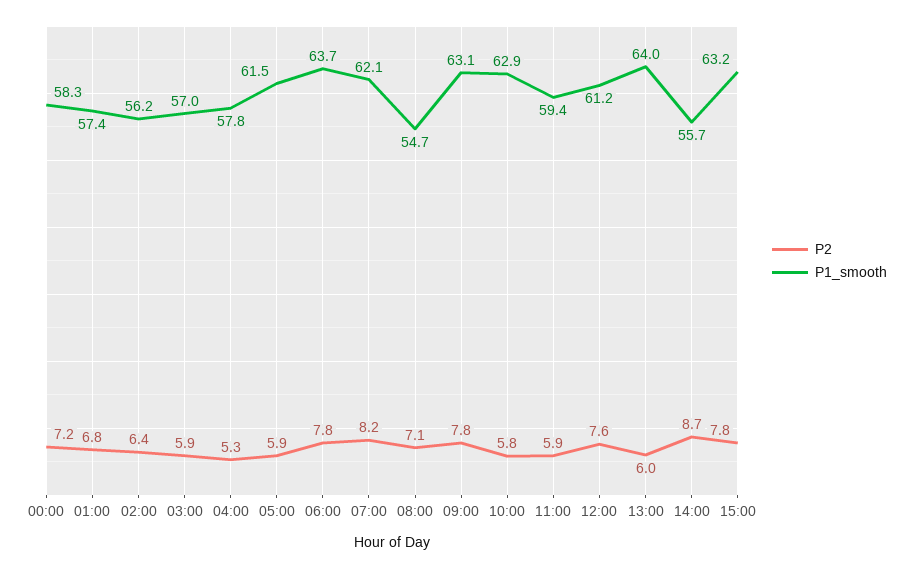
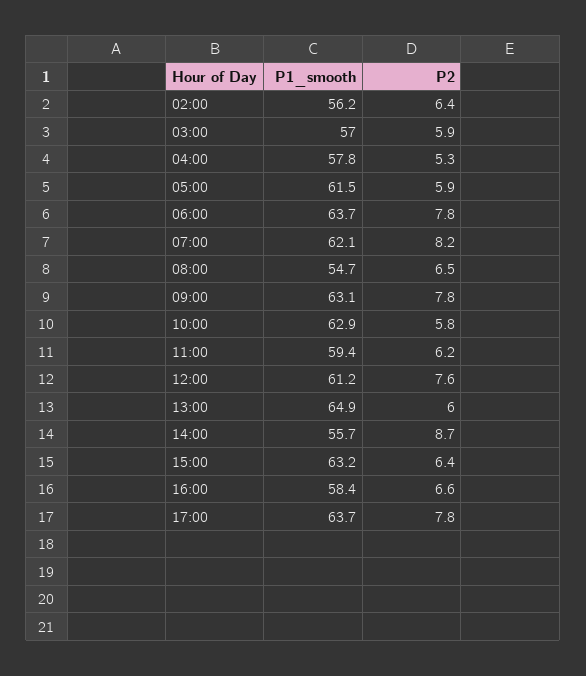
P2, 00:00: 7.2 -> none
P1_smooth, 00:00: 58.3 -> none
P2, 01:00: 6.8 -> none
P1_smooth, 01:00: 57.4 -> none
P2, 08:00: 7.1 -> 6.5
P2, 11:00: 5.9 -> 6.2
P1_smooth, 13:00: 64 -> 64.9
P2, 15:00: 7.8 -> 6.4
P1_smooth, 16:00: none -> 58.4
P2, 16:00: none -> 6.6
P1_smooth, 17:00: none -> 63.7
P2, 17:00: none -> 7.8

